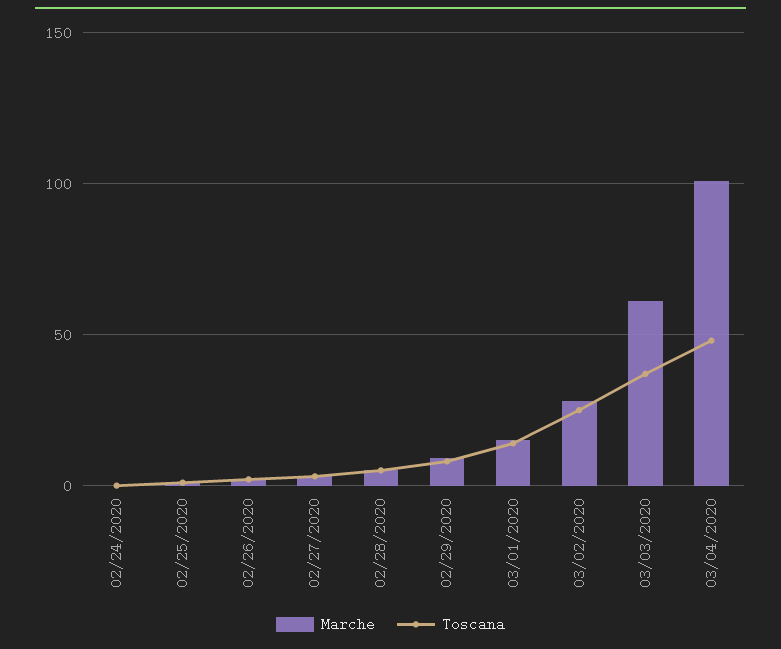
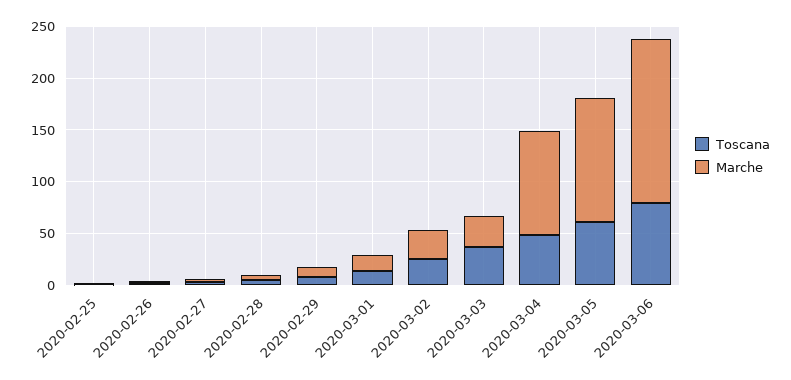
Marche, 02/24/2020: 0 -> none
Toscana, 02/24/2020: 0 -> none
Marche, 03/03/2020: 60 -> 30
Toscana, 2020-03-05: none -> 60
Marche, 2020-03-05: none -> 120
Toscana, 2020-03-06: none -> 80
Marche, 2020-03-06: none -> 160

